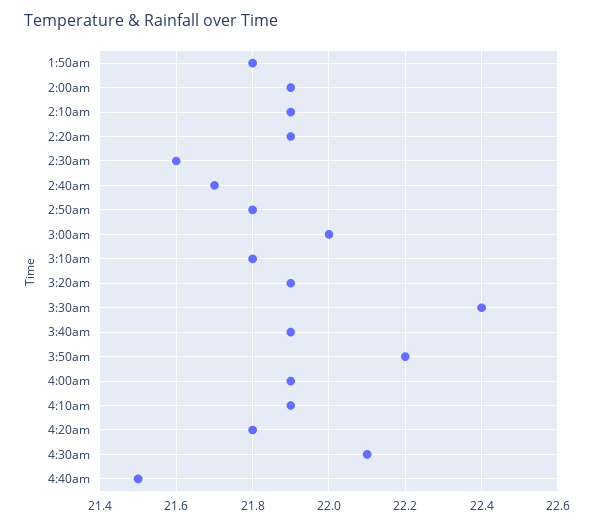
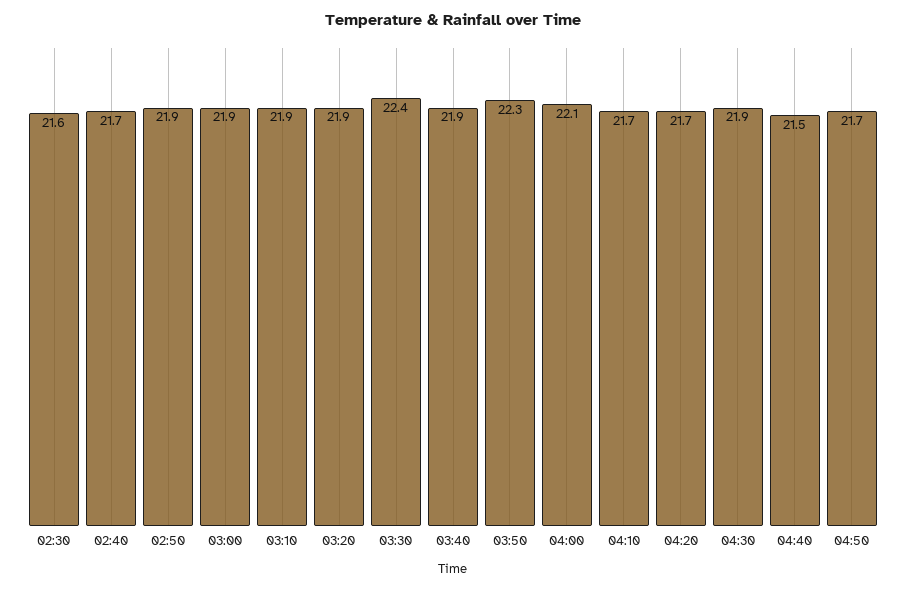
1:50am: 21.8 -> none
2:00am: 21.9 -> none
2:10am: 21.9 -> none
2:20am: 21.9 -> none
2:50am: 21.8 -> 21.9
3:00am: 22 -> 21.9
3:10am: 21.8 -> 21.9
3:50am: 22.2 -> 22.3
4:00am: 21.9 -> 22.1
4:10am: 21.9 -> 21.7
4:20am: 21.8 -> 21.7
4:30am: 22.1 -> 21.9
04:50: none -> 21.7

